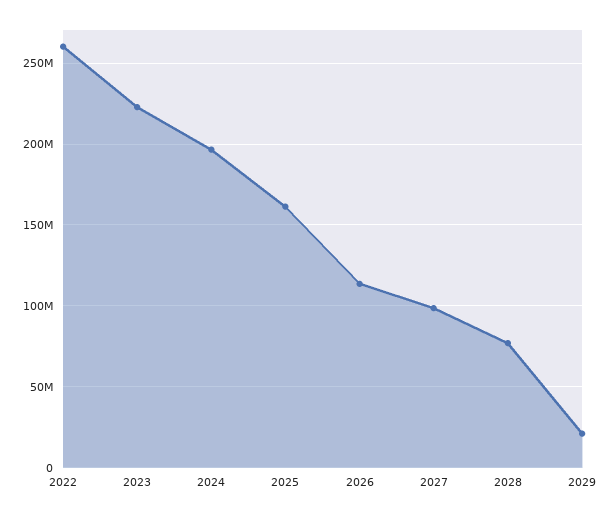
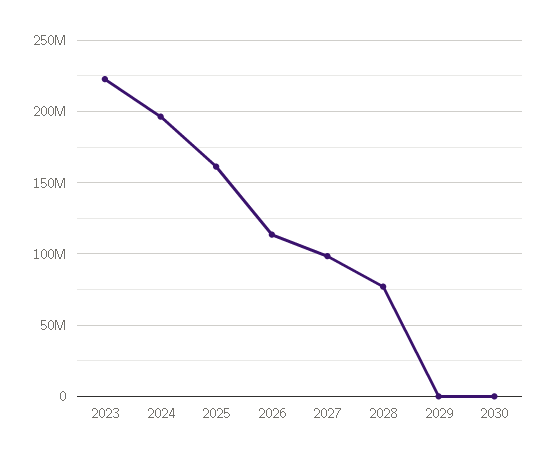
2022: 260000000 -> none
2029: 20000000 -> 0
2030: none -> 0

